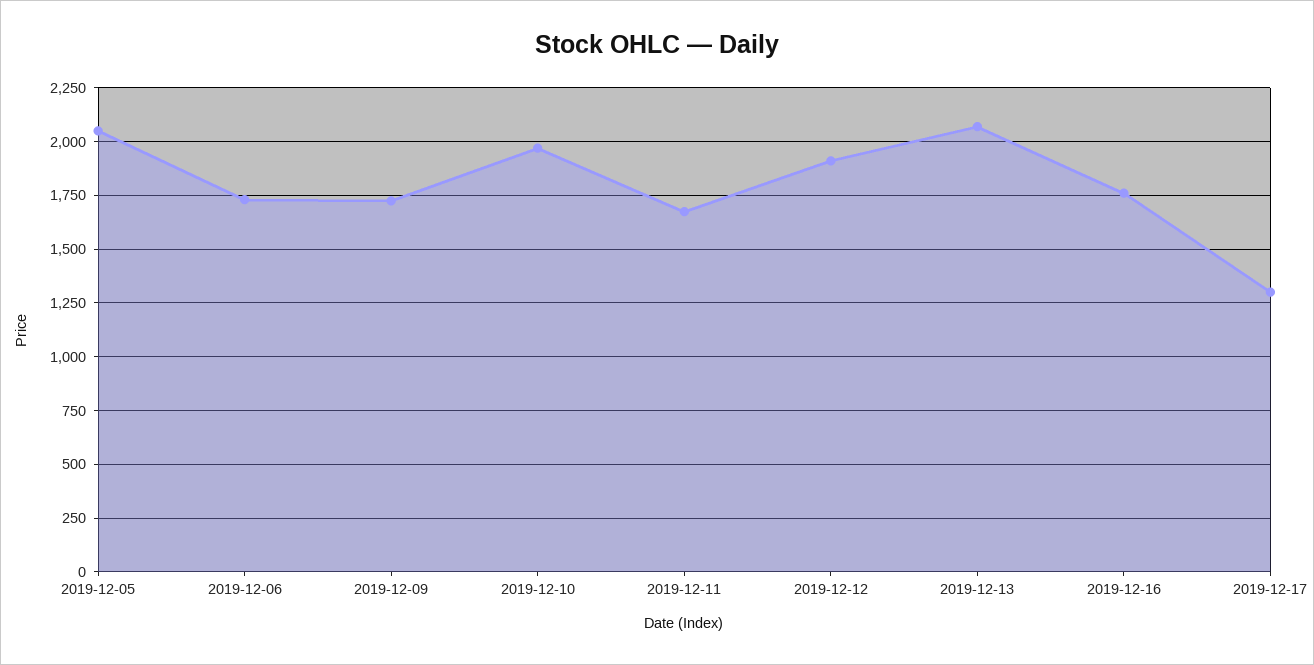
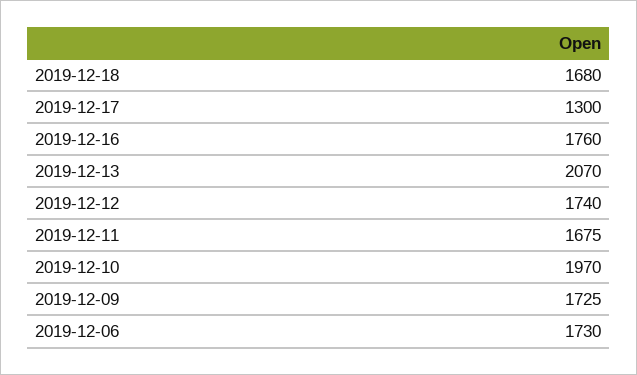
2019-12-05: 2050 -> none
2019-12-12: 1900 -> 1740
2019-12-18: none -> 1680

